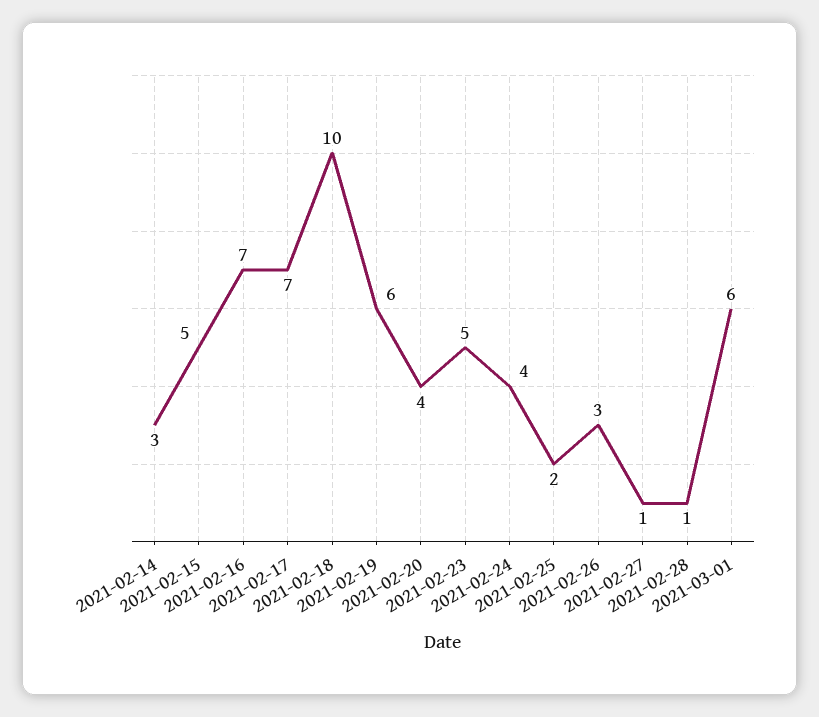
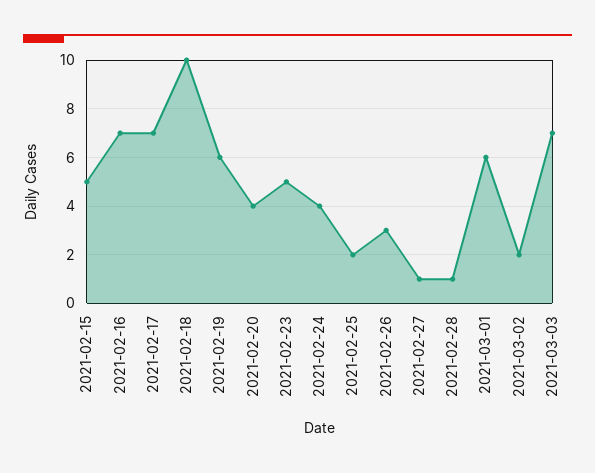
2021-02-14: 3 -> none
2021-03-02: none -> 2
2021-03-03: none -> 7

